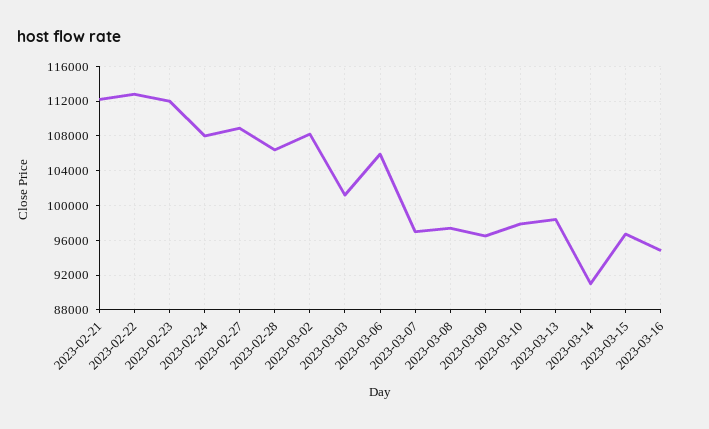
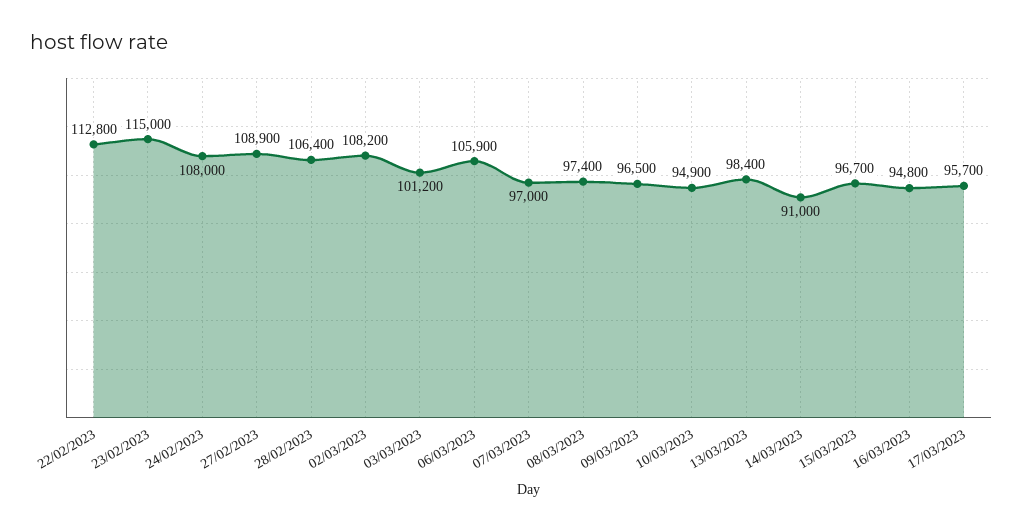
2023-02-21: 112000 -> none
2023-02-23: 112000 -> 115000
2023-03-10: 98000 -> 94900
17/03/2023: none -> 95700

